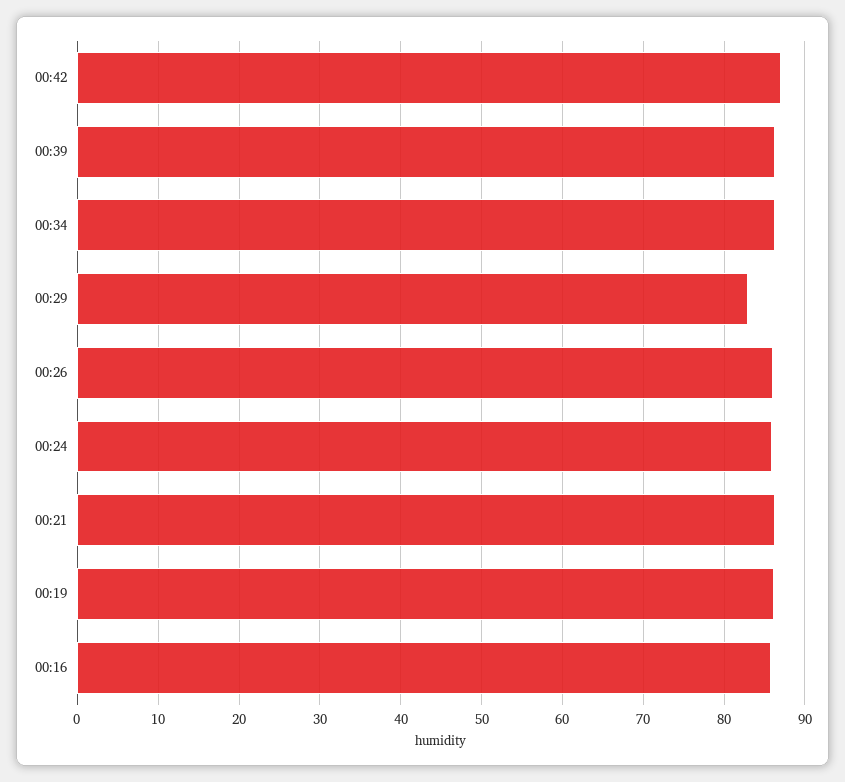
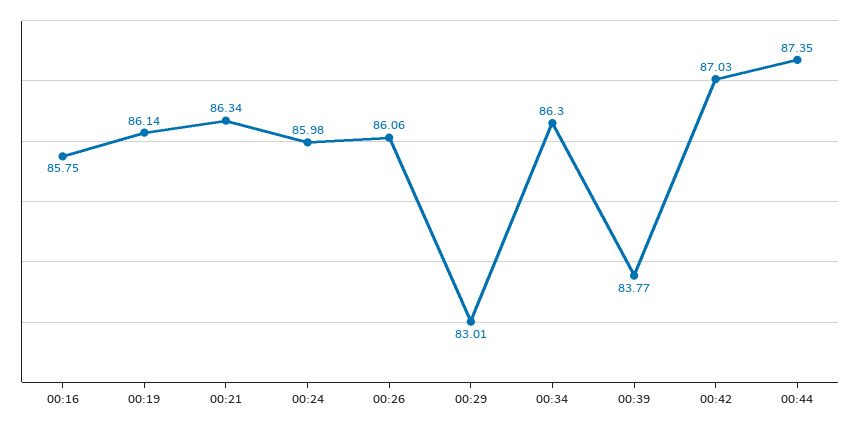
00:39: 86 -> 83.77
00:44: none -> 87.35

